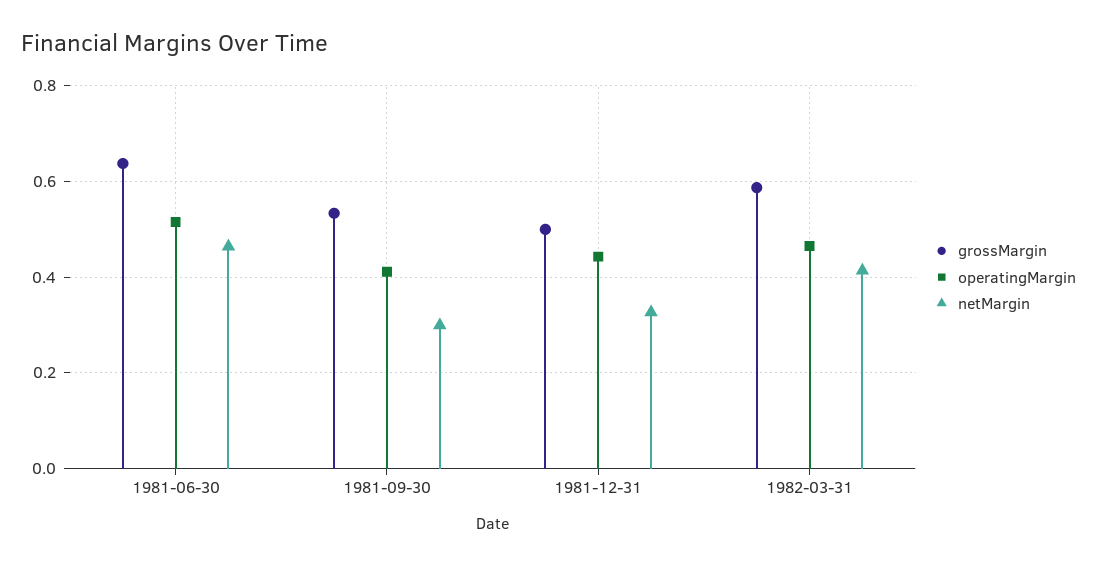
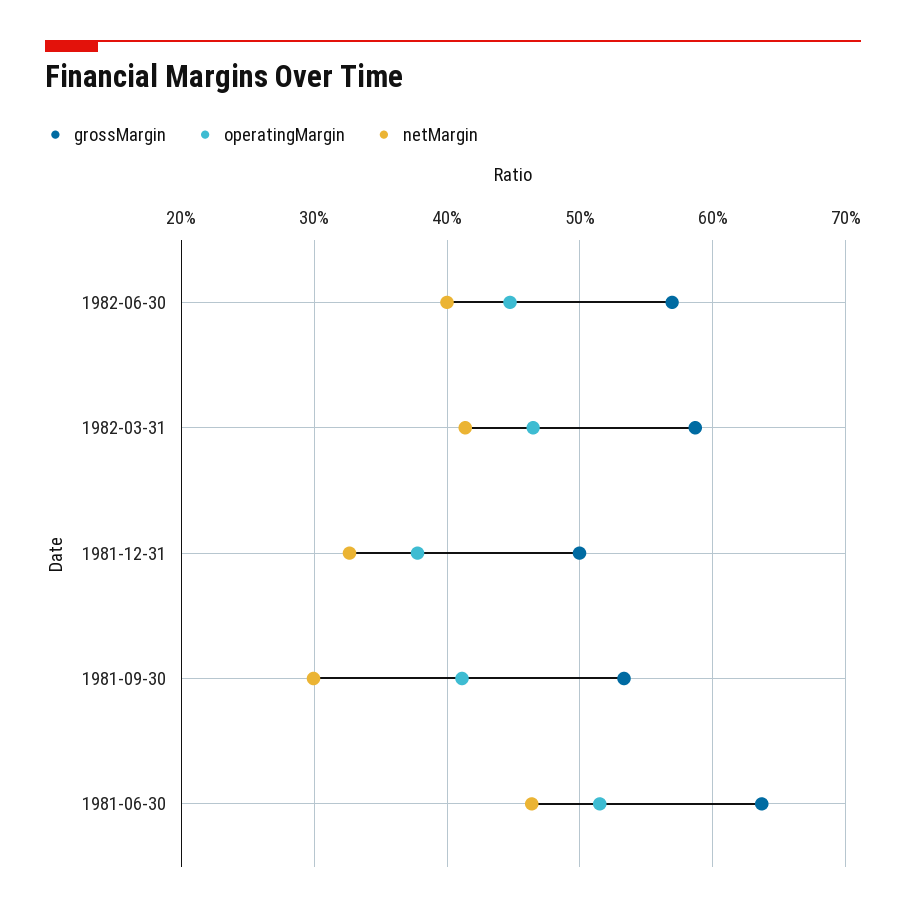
operatingMargin, 1981-12-31: 0.44 -> 0.38
grossMargin, 1982-06-30: none -> 0.57
operatingMargin, 1982-06-30: none -> 0.45
netMargin, 1982-06-30: none -> 0.4

